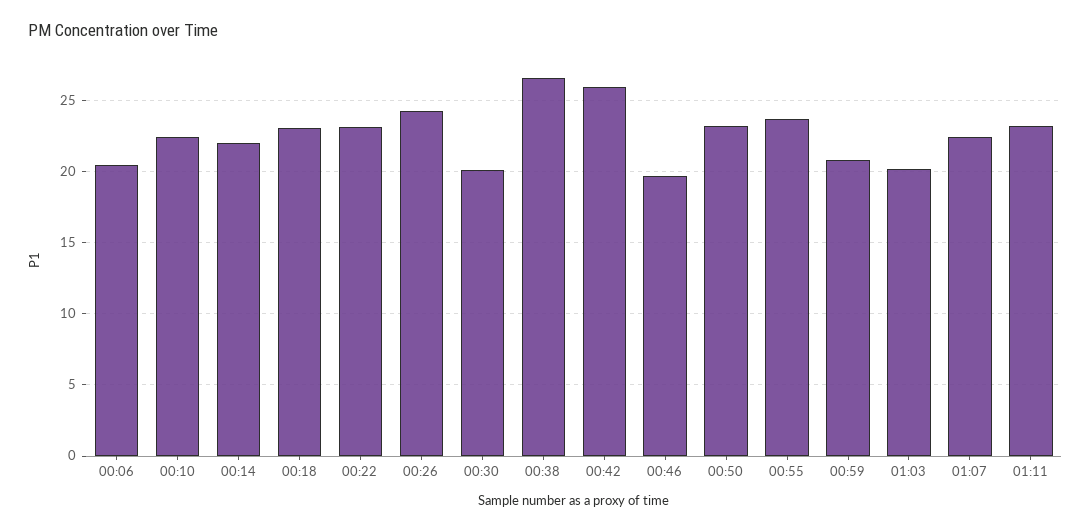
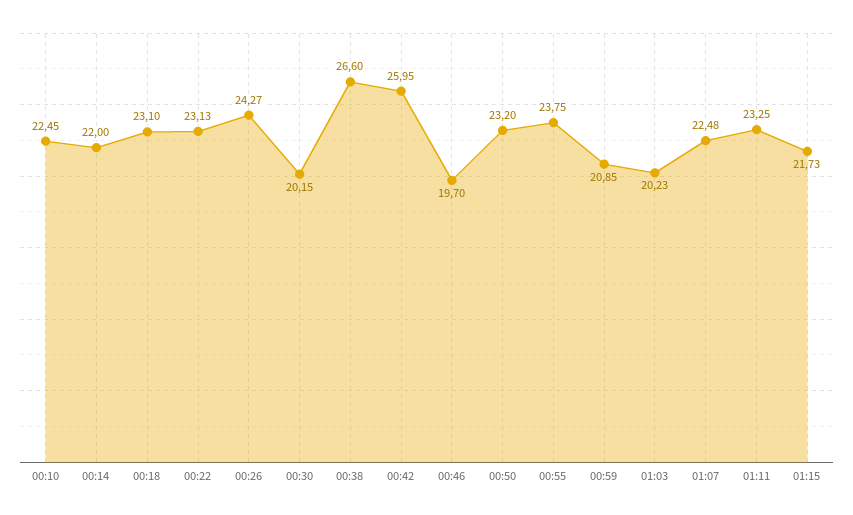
00:06: 20.5 -> none
01:15: none -> 21.73

